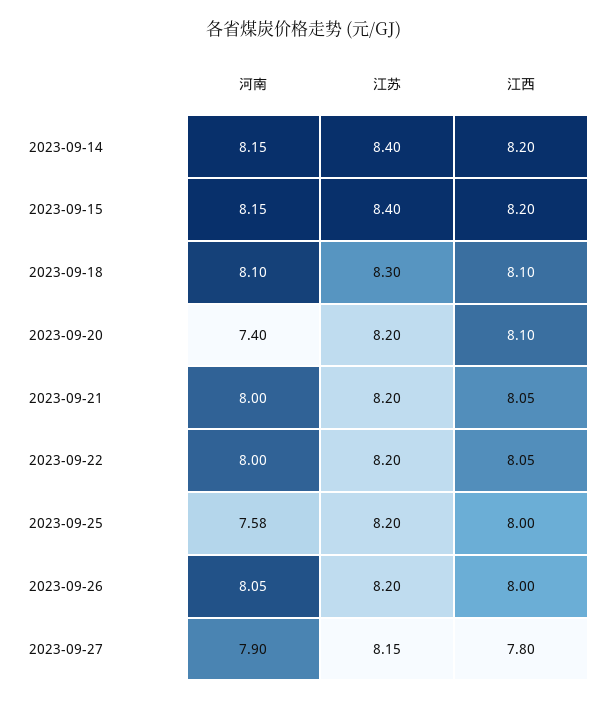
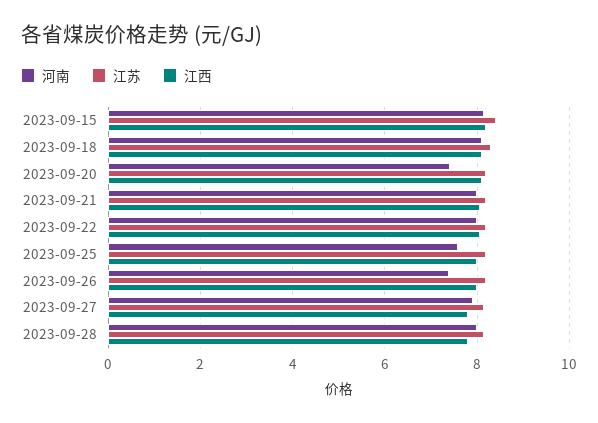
河南, 2023-09-14: 8.15 -> none
江苏, 2023-09-14: 8.4 -> none
江西, 2023-09-14: 8.2 -> none
河南, 2023-09-26: 8.05 -> 7.4
河南, 2023-09-28: none -> 8
江苏, 2023-09-28: none -> 8.2
江西, 2023-09-28: none -> 7.8

